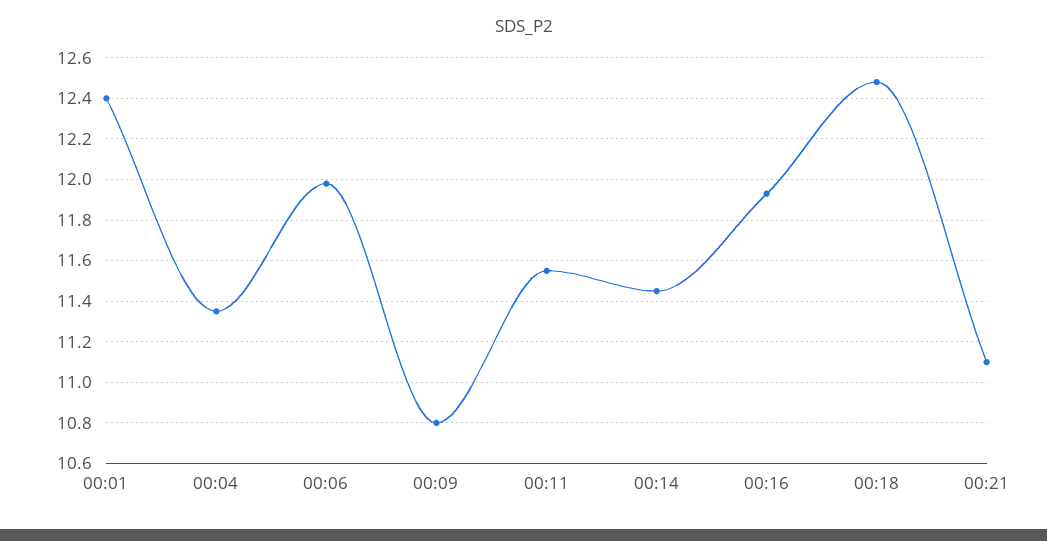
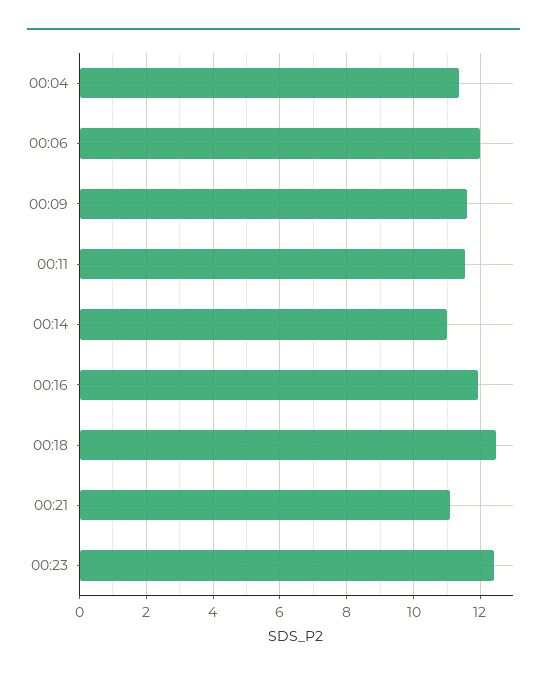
00:01: 12.4 -> none
00:09: 10.8 -> 11.6
00:14: 11.45 -> 11
00:23: none -> 12.4

